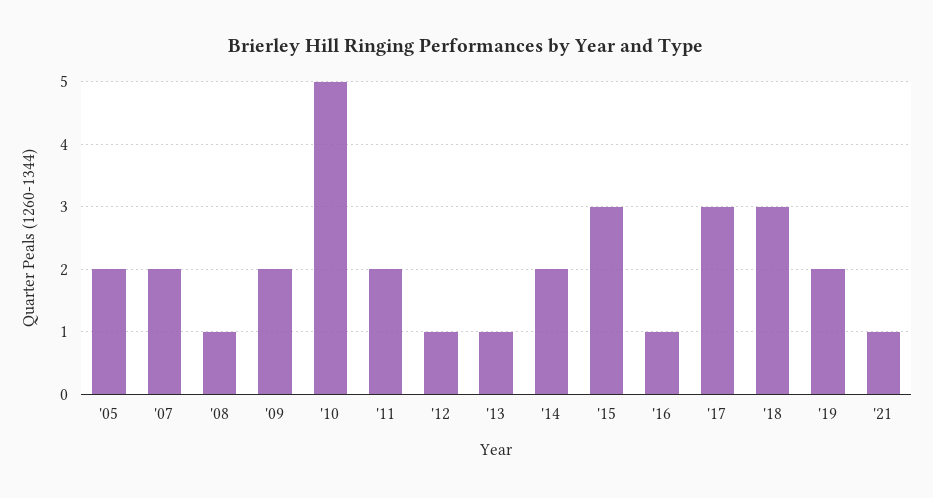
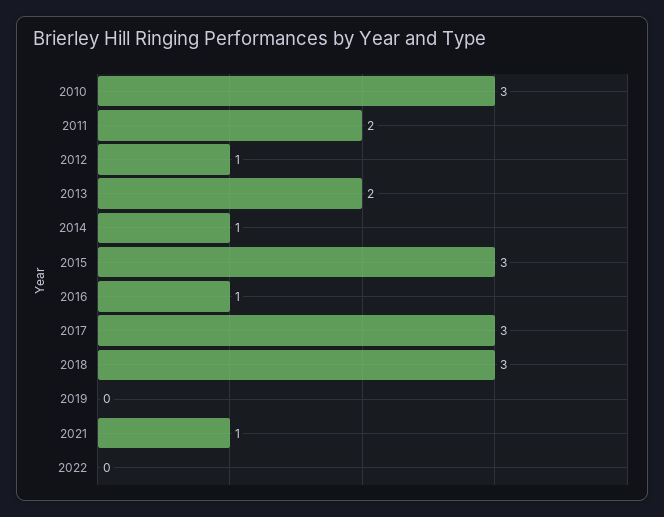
'05: 2 -> none
'07: 2 -> none
'08: 1 -> none
'09: 2 -> none
'10: 5 -> 3
'13: 1 -> 2
'14: 2 -> 1
'19: 2 -> 0
2022: none -> 0

